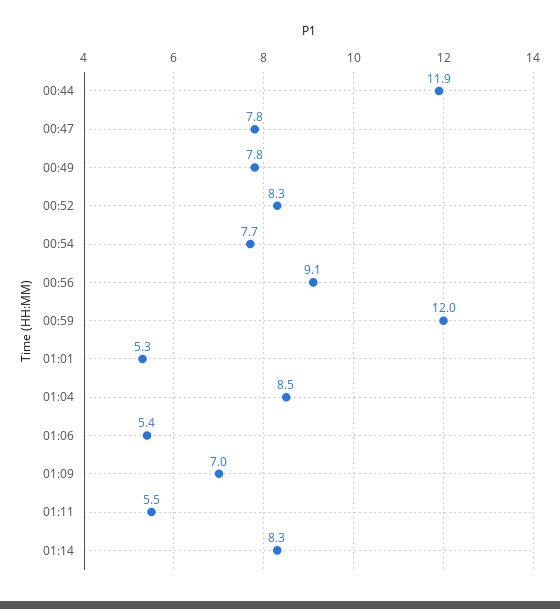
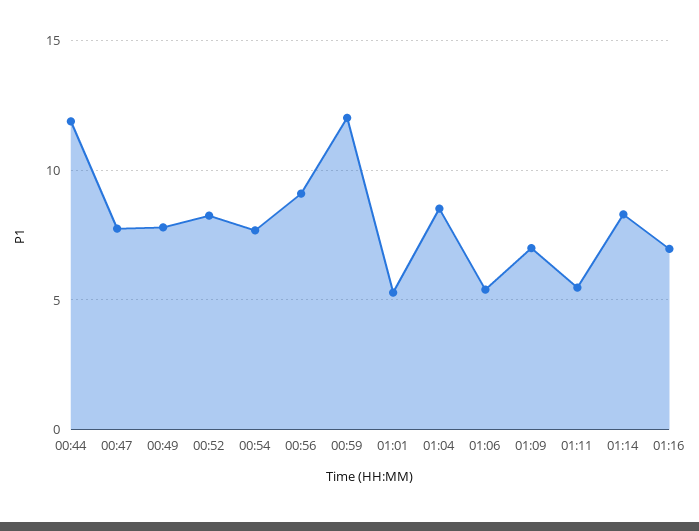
01:16: none -> 7

